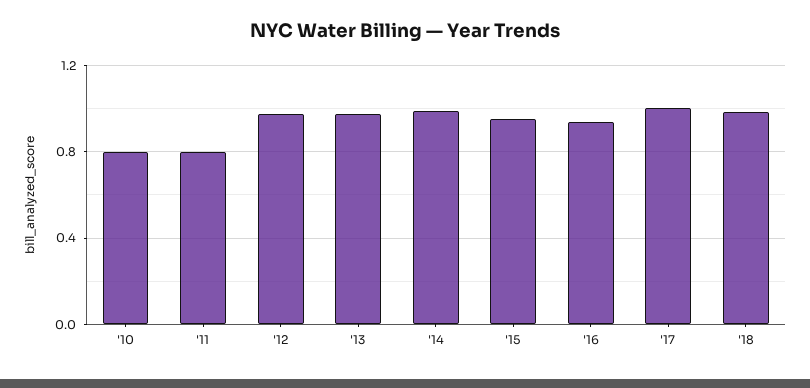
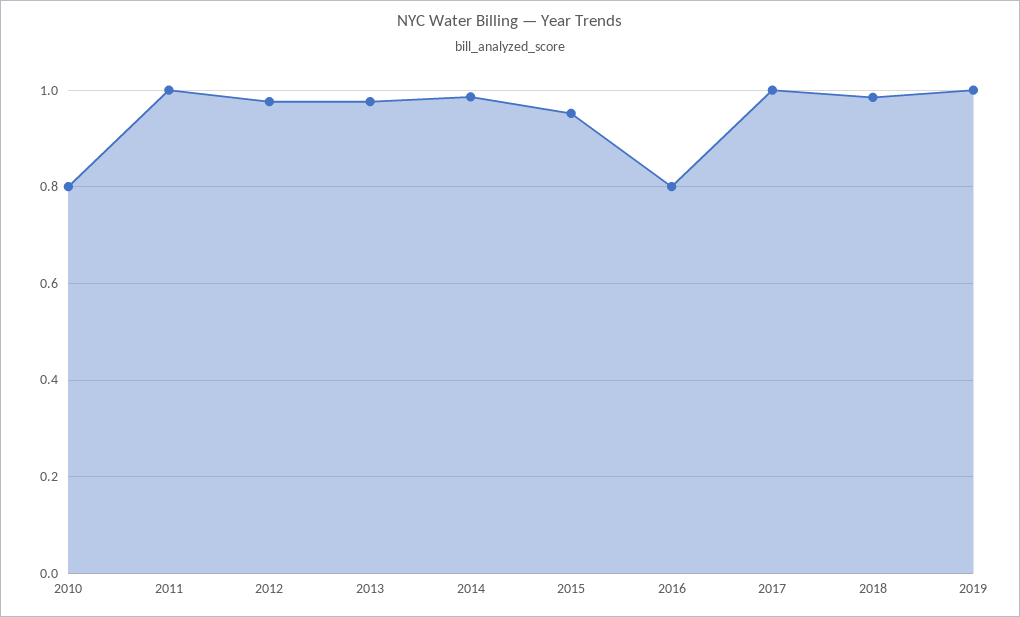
'11: 0.8 -> 1
'16: 0.95 -> 0.8
2019: none -> 1

